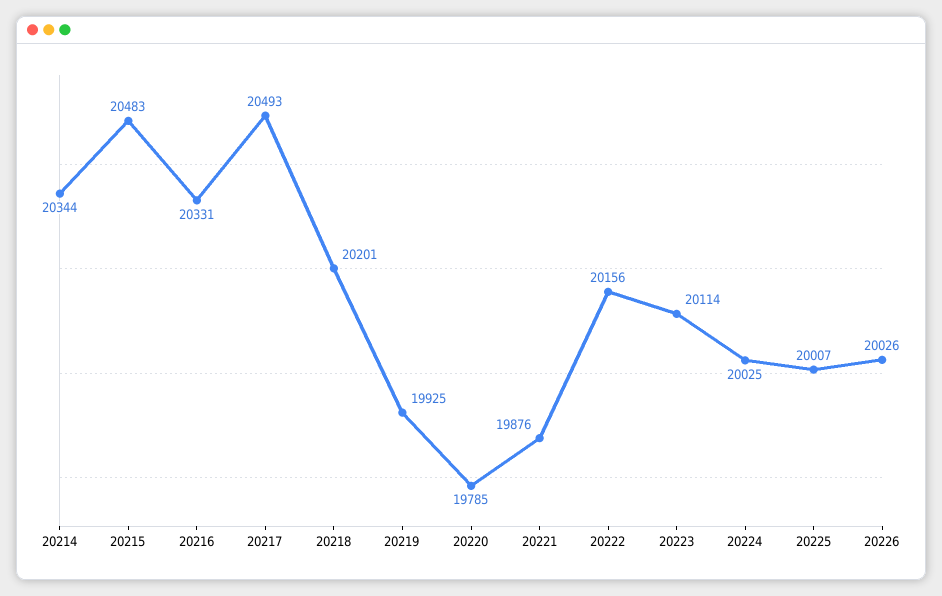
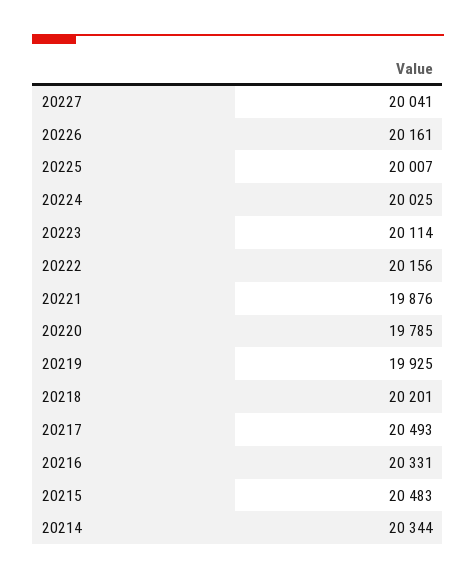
20226: 20026 -> 20161
20227: none -> 20041

